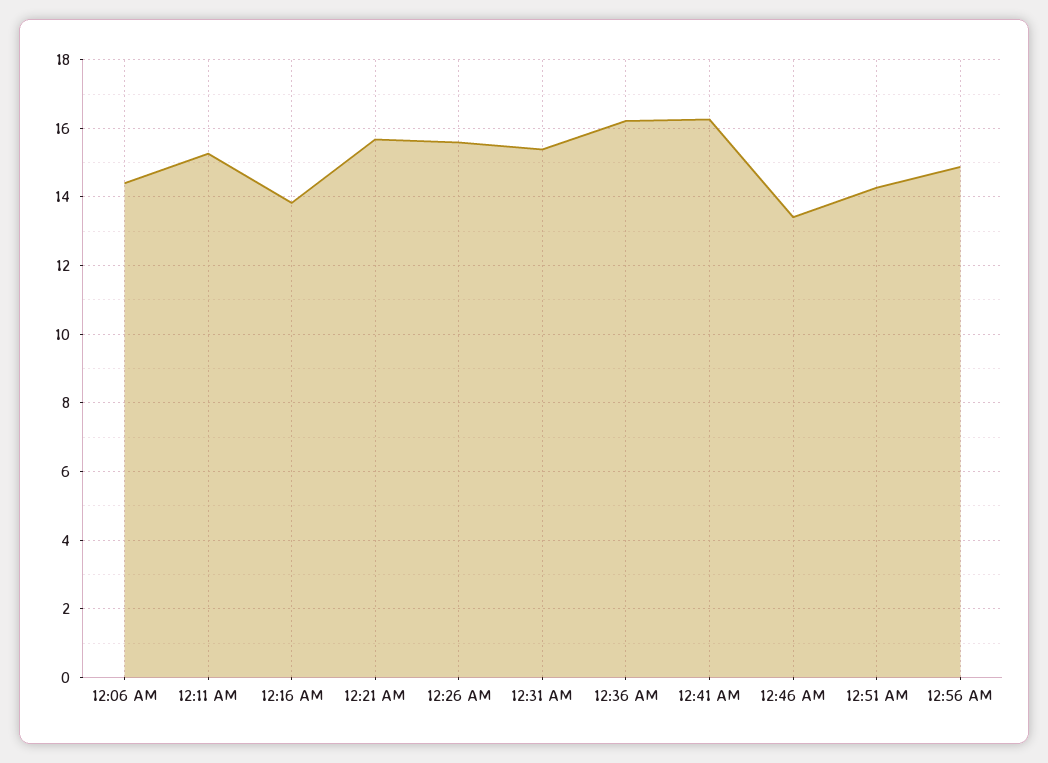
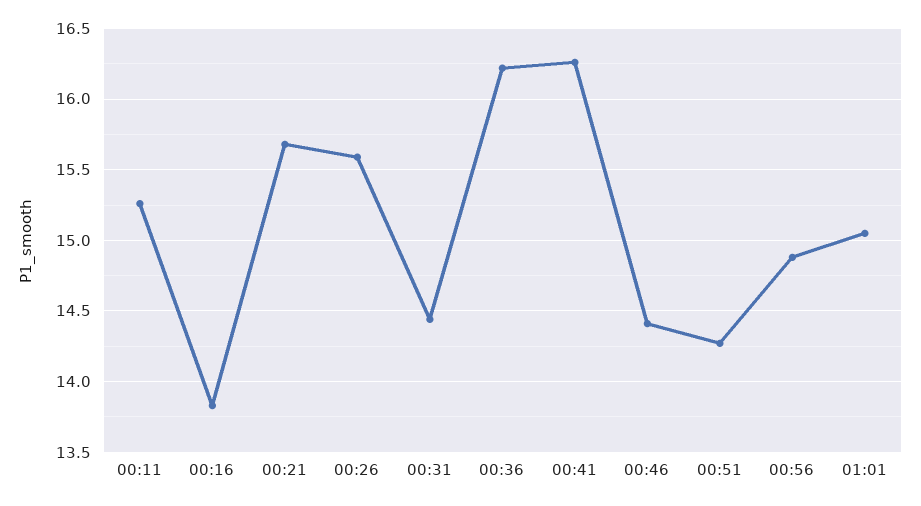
12:06 AM: 14.4 -> none
12:31 AM: 15.4 -> 14.45
12:46 AM: 13.4 -> 14.4
01:01: none -> 15.05

